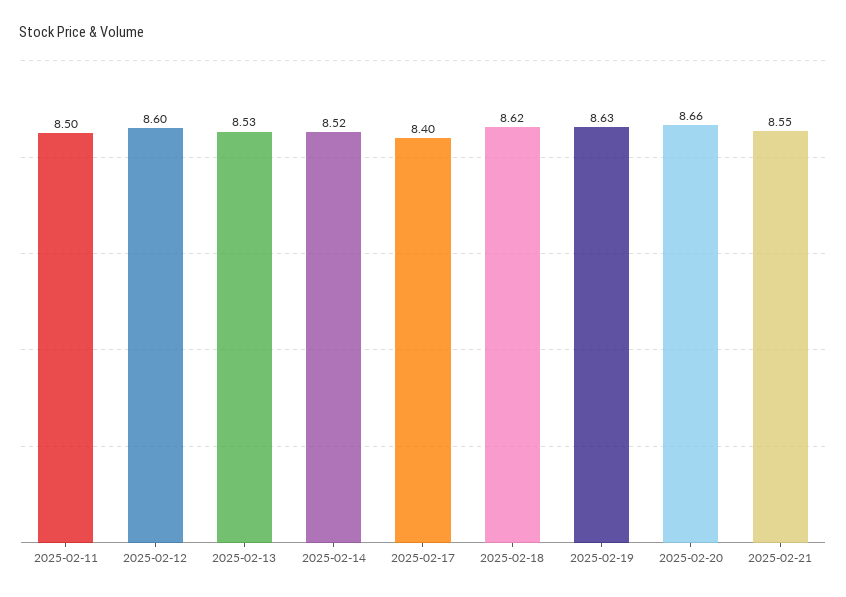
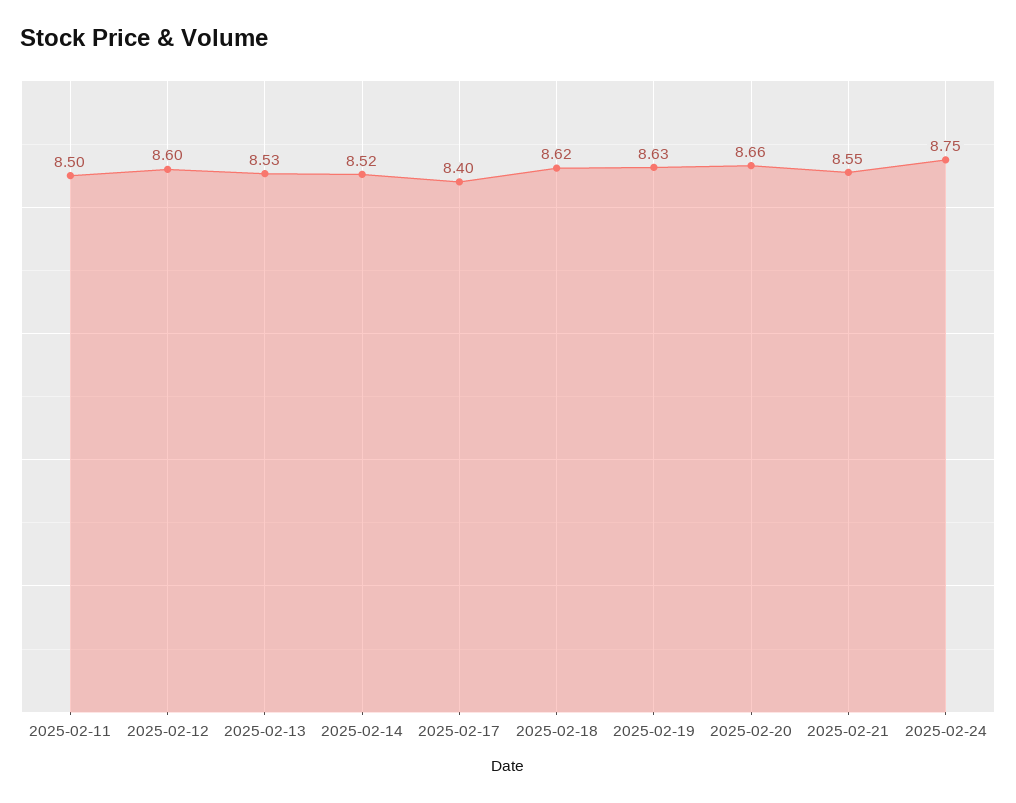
2025-02-24: none -> 8.75

